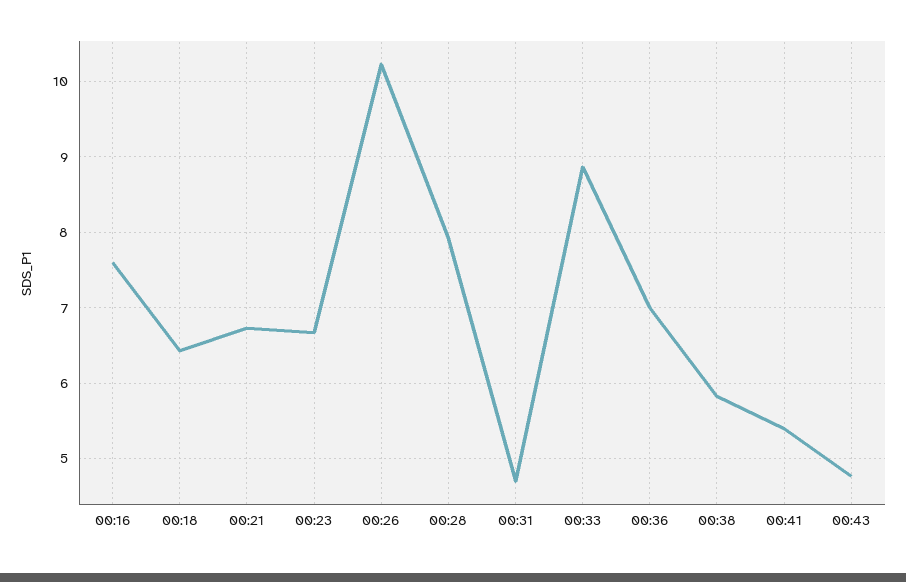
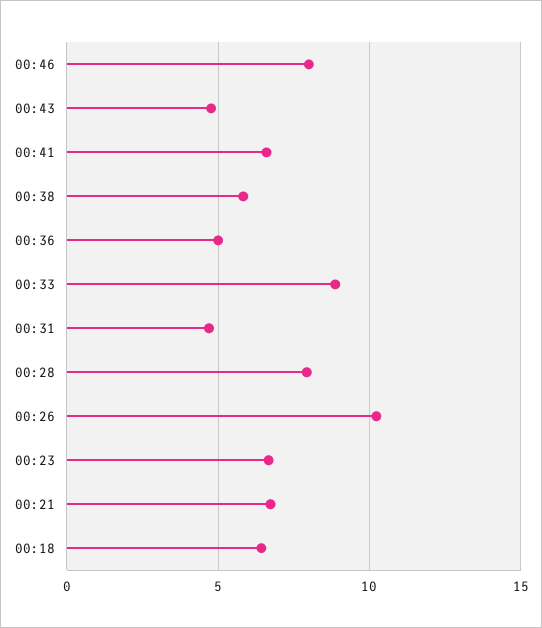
00:16: 7.6 -> none
00:36: 7 -> 5
00:41: 5.4 -> 6.5
00:46: none -> 8

